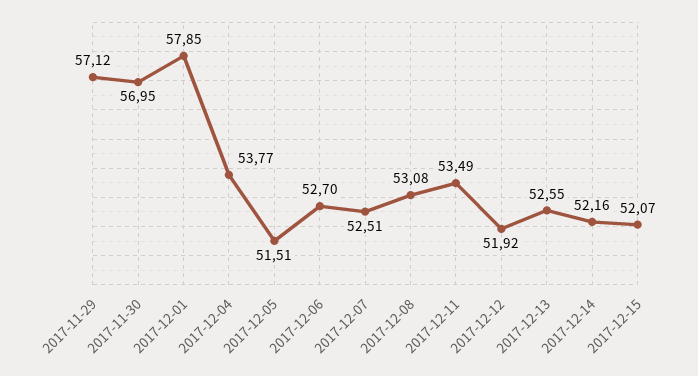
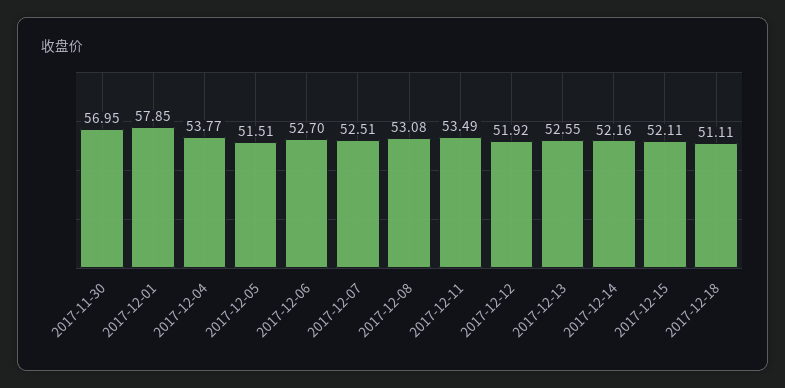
2017-11-29: 57.12 -> none
2017-12-15: 52.07 -> 52.11
2017-12-18: none -> 51.11

